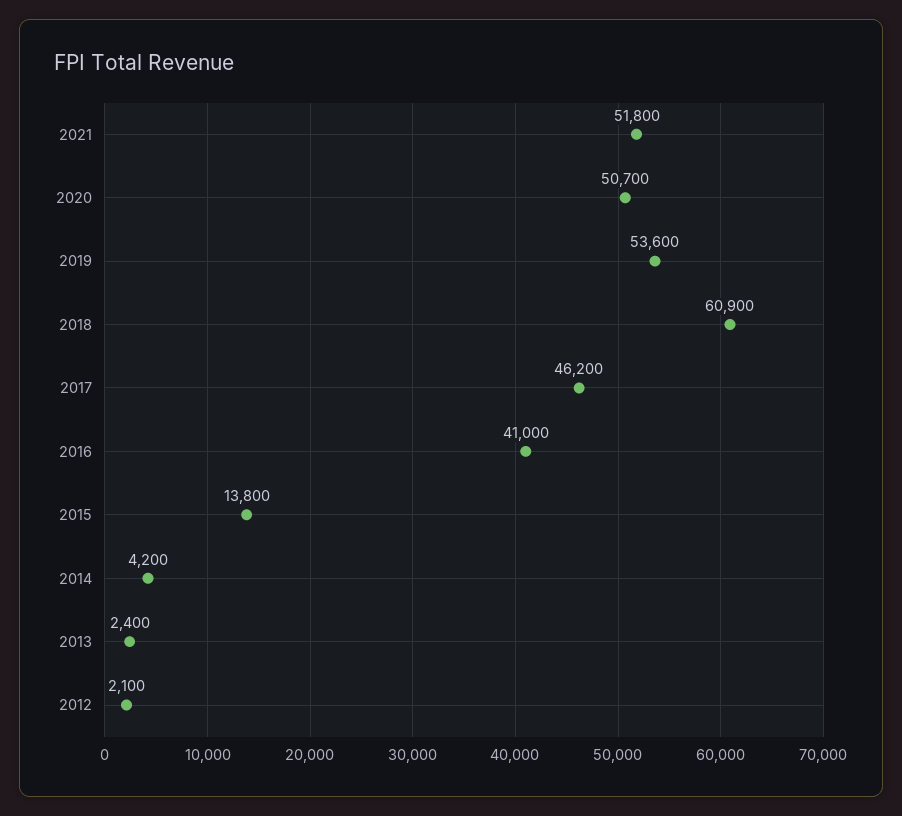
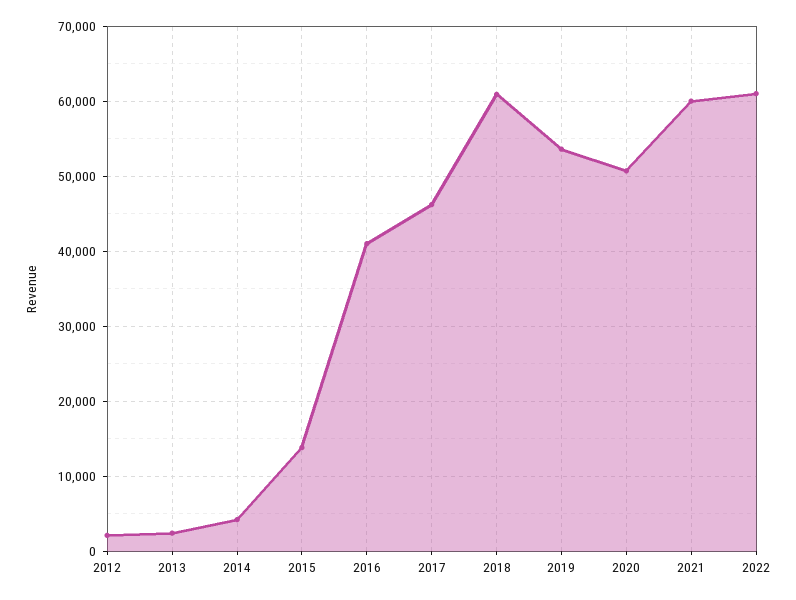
2021: 51800 -> 60000
2022: none -> 61000

